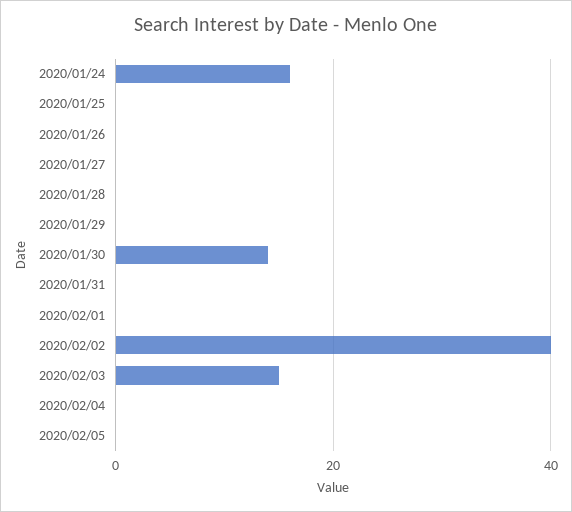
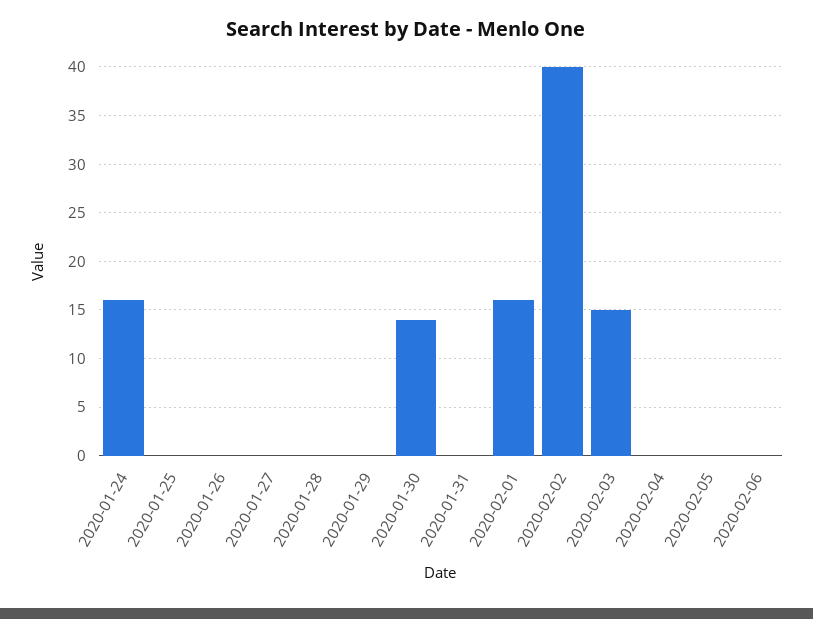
2020/02/01: 0 -> 16
2020-02-06: none -> 0

